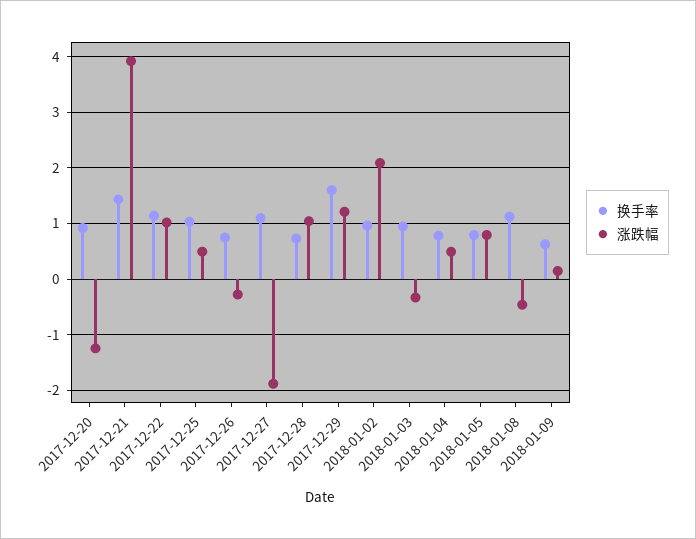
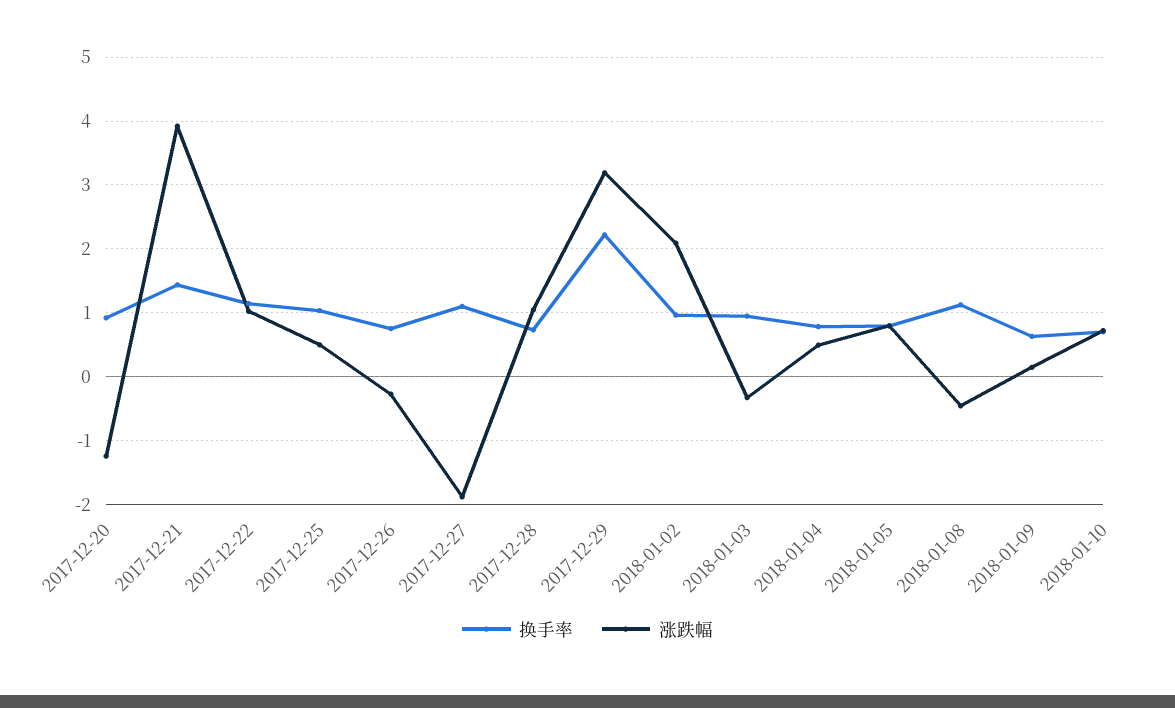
换手率, 2017-12-29: 1.6 -> 2.2
涨跌幅, 2017-12-29: 1.2 -> 3.2
换手率, 2018-01-10: none -> 0.7
涨跌幅, 2018-01-10: none -> 0.7

